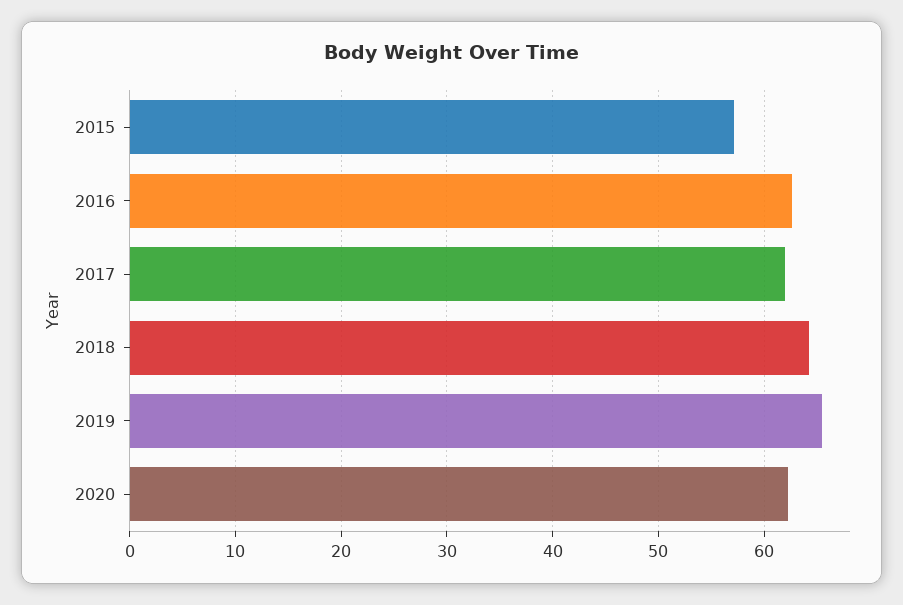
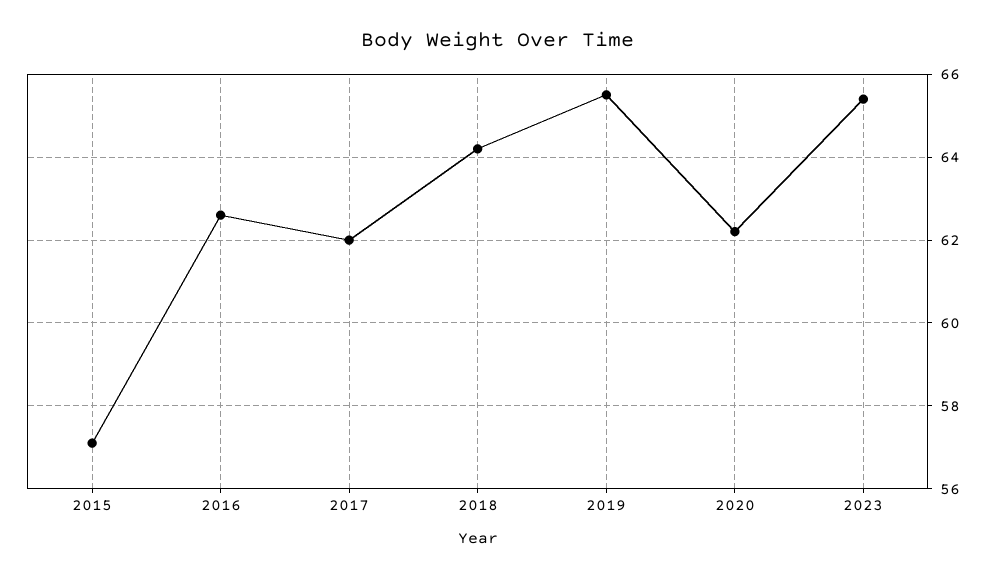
2023: none -> 65.5

